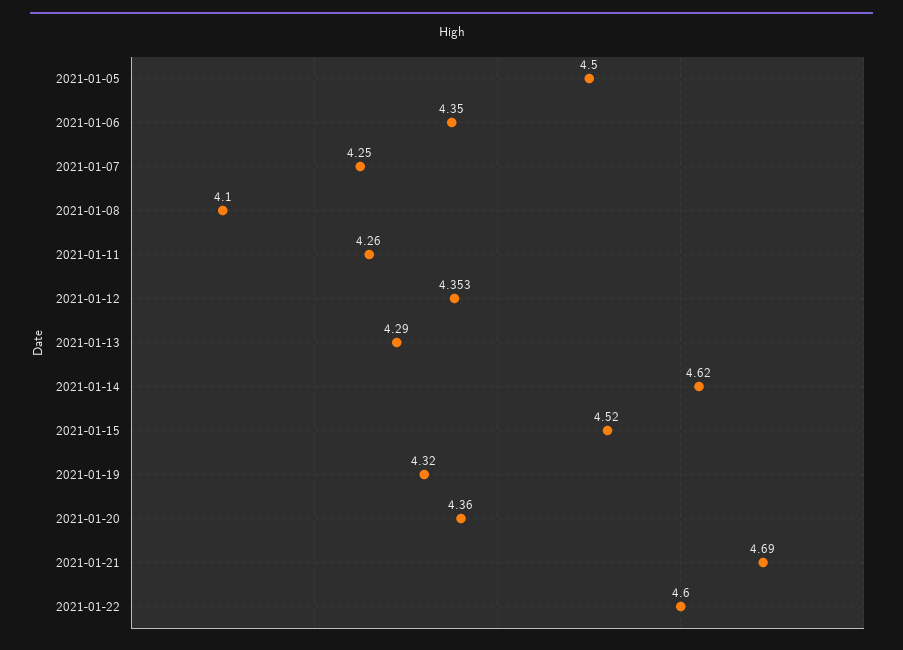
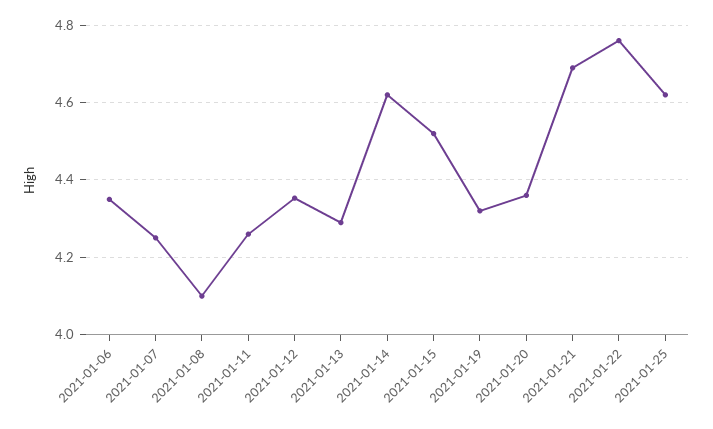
2021-01-05: 4.5 -> none
2021-01-22: 4.6 -> 4.76
2021-01-25: none -> 4.62

